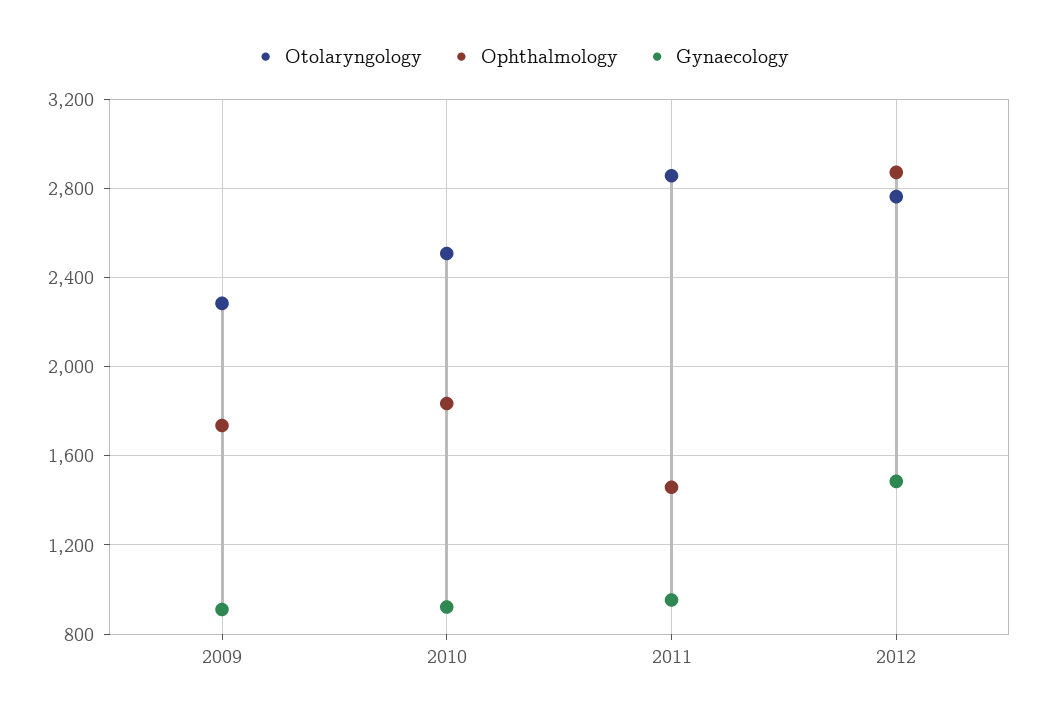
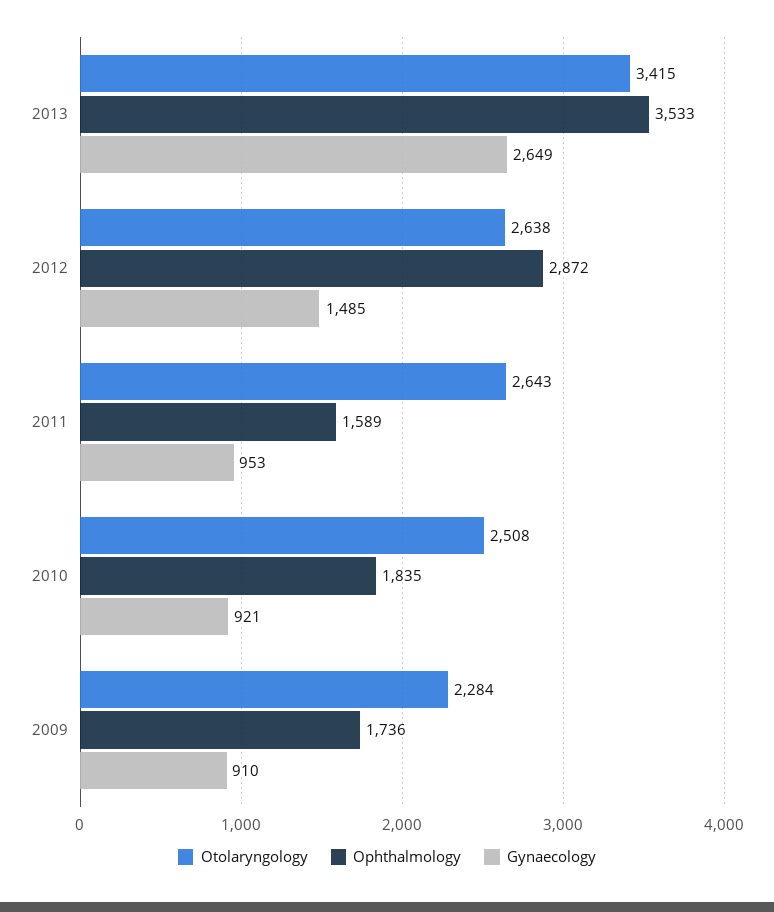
Otolaryngology, 2011: 2850 -> 2643
Ophthalmology, 2011: 1450 -> 1589
Otolaryngology, 2012: 2750 -> 2638
Otolaryngology, 2013: none -> 3415
Ophthalmology, 2013: none -> 3533
Gynaecology, 2013: none -> 2649

